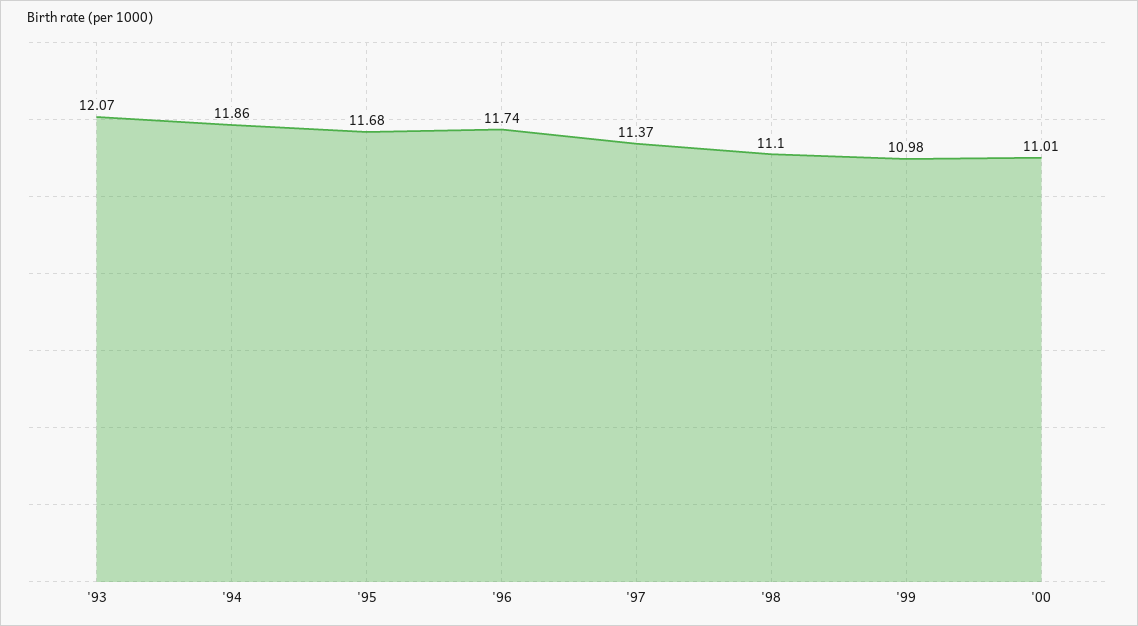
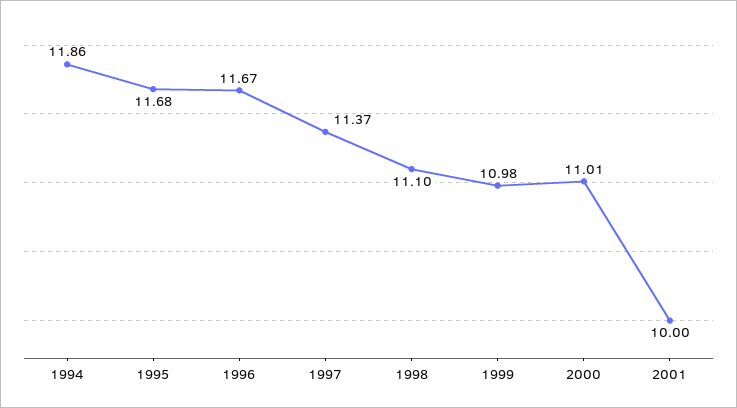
'93: 12.07 -> none
'96: 11.74 -> 11.67
2001: none -> 10

